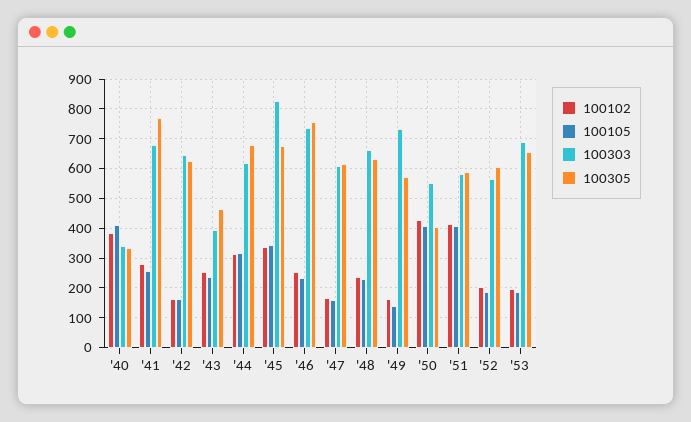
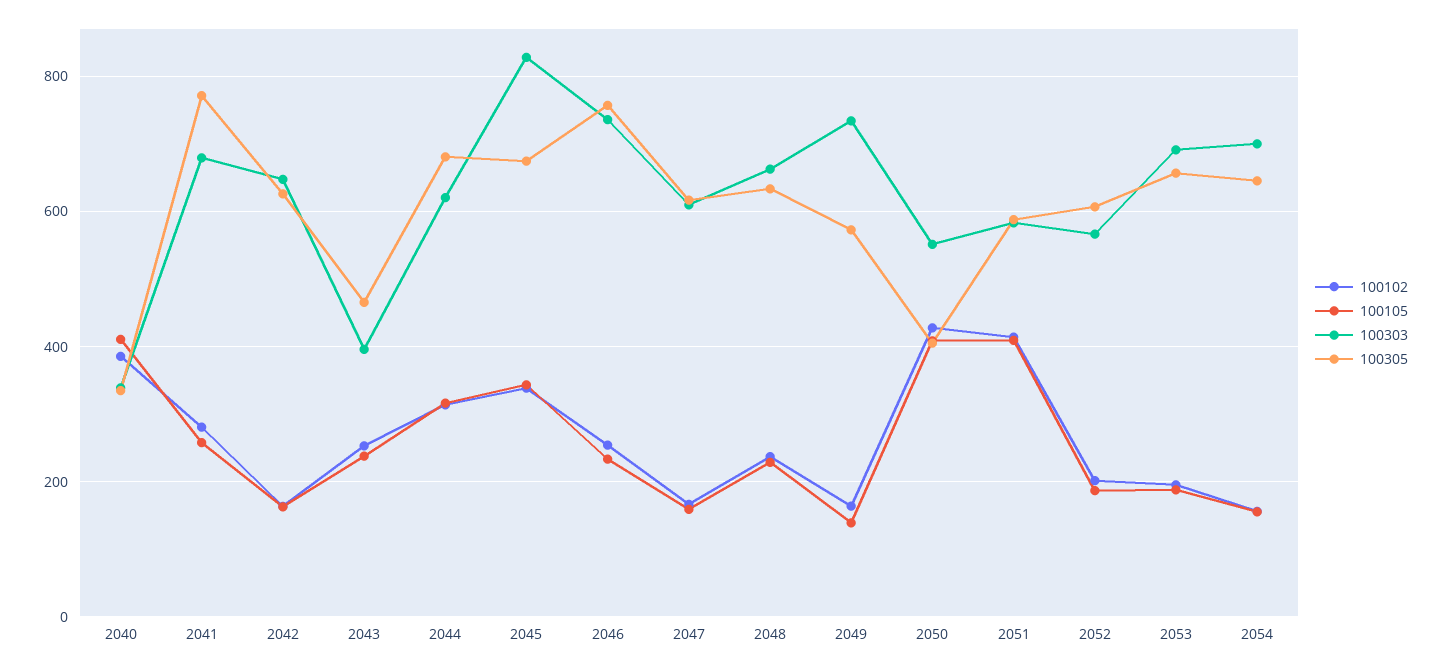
100102, 2054: none -> 160
100105, 2054: none -> 160
100303, 2054: none -> 700
100305, 2054: none -> 640

